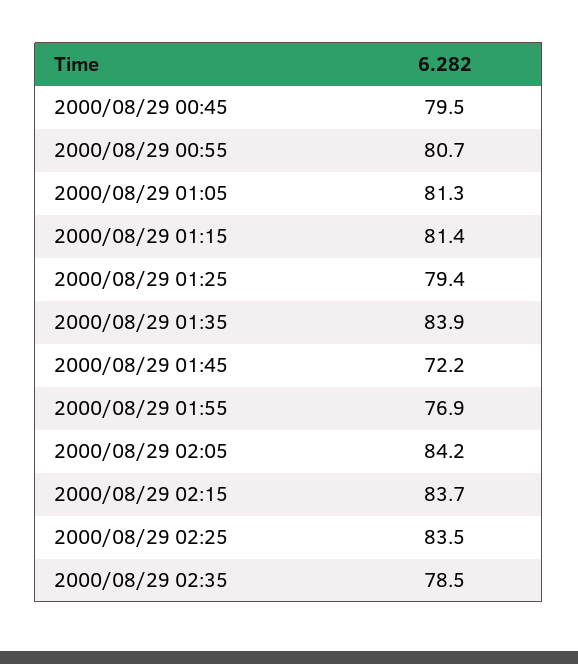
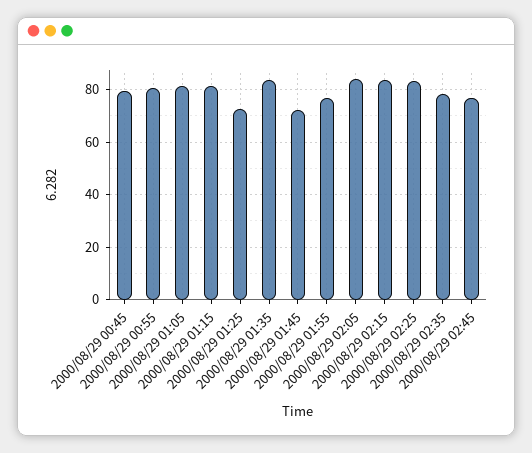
2000/08/29 01:25: 79.4 -> 72.5
2000/08/29 02:45: none -> 77.5

